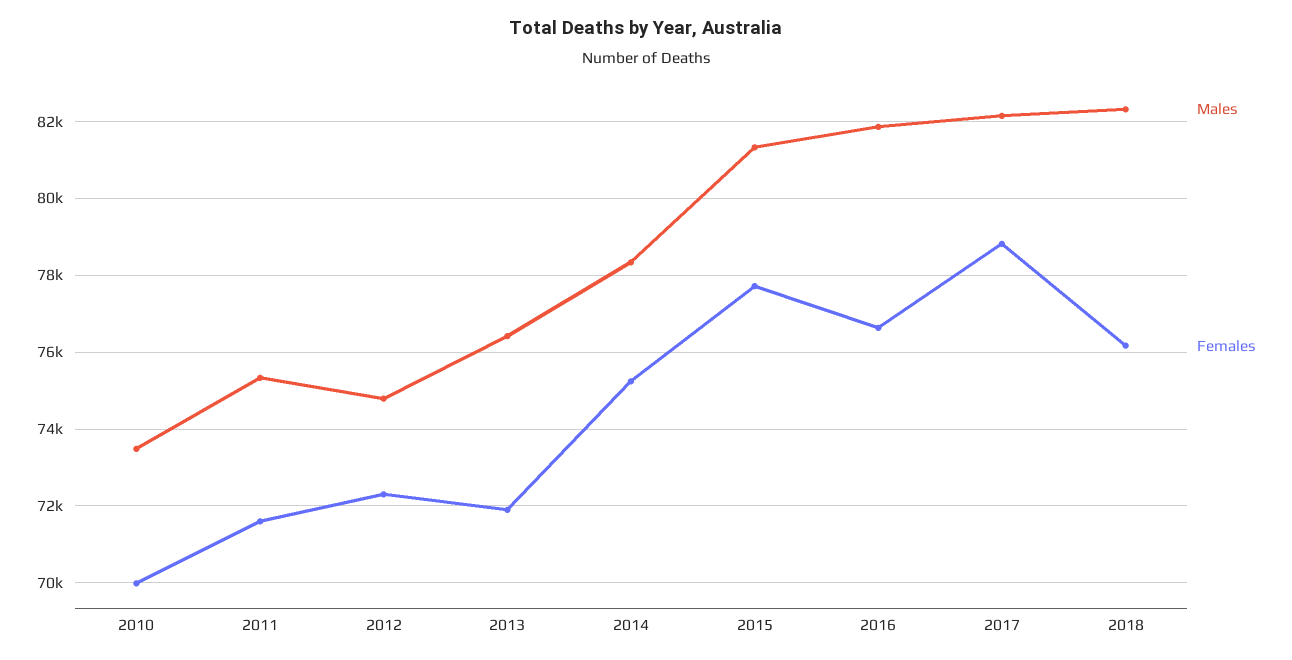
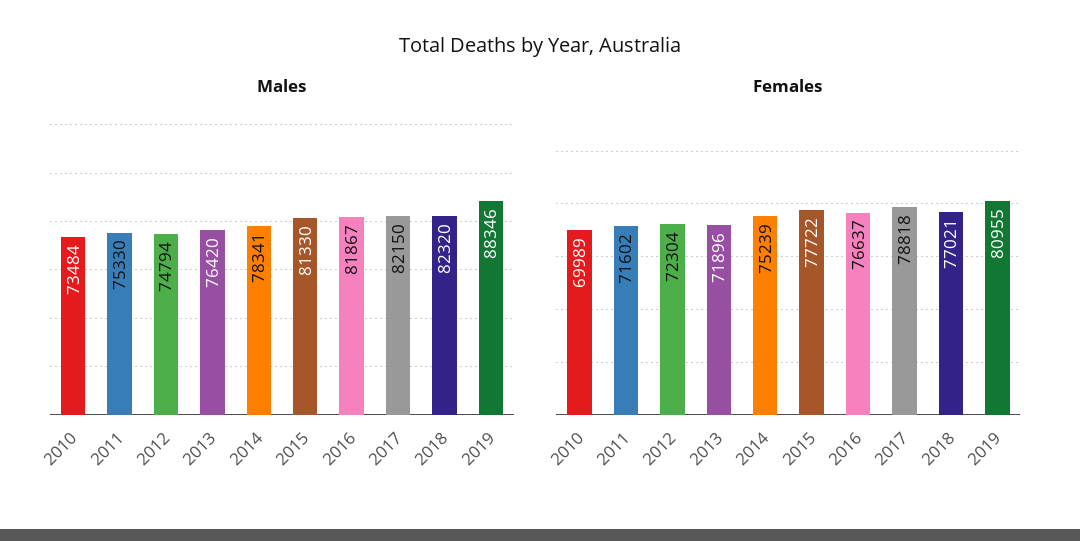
Females, 2018: 76200 -> 77021
Males, 2019: none -> 88346
Females, 2019: none -> 80955

